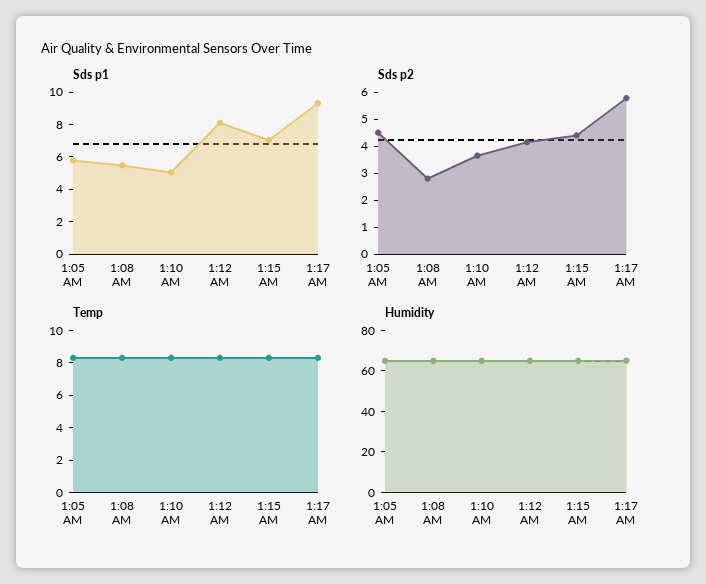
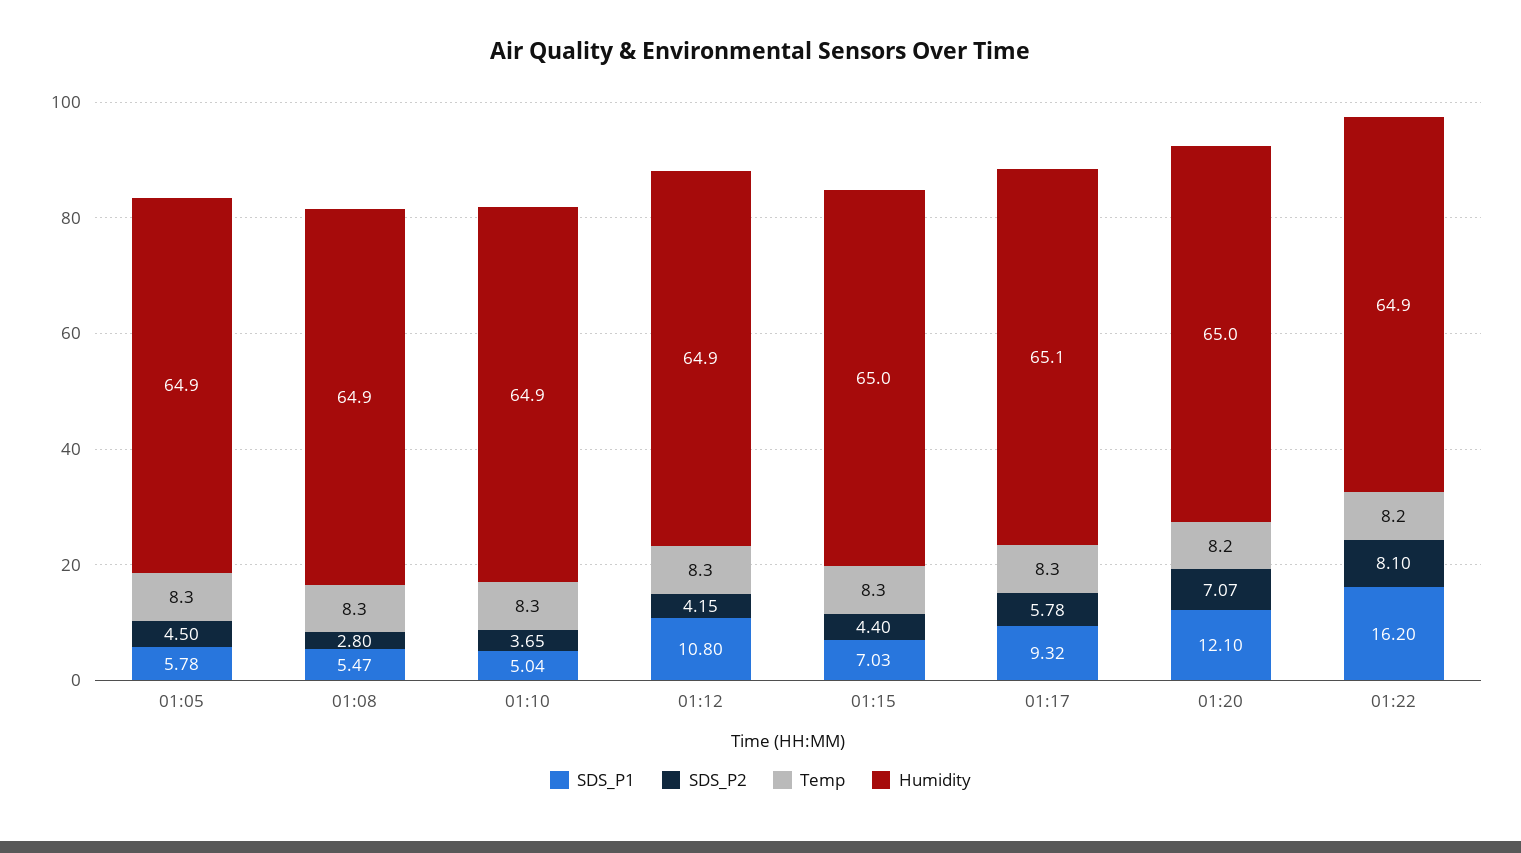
Sds p1, 1:12 AM: 8 -> 10.8
Sds p1, 01:20: none -> 12.1
Sds p2, 01:20: none -> 7.07
Temp, 01:20: none -> 8.2
Humidity, 01:20: none -> 65
Sds p1, 01:22: none -> 16.2
Sds p2, 01:22: none -> 8.1
Temp, 01:22: none -> 8.2
Humidity, 01:22: none -> 64.9

